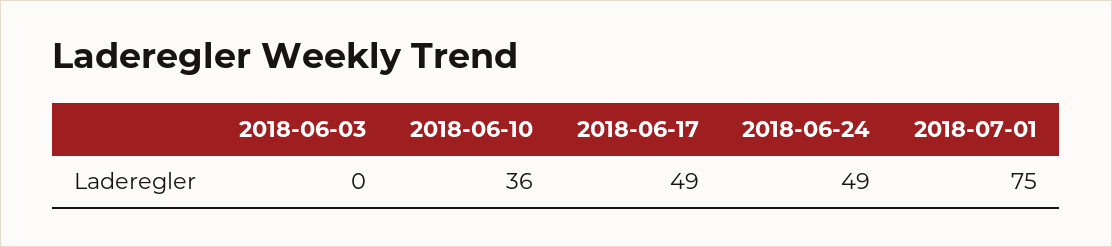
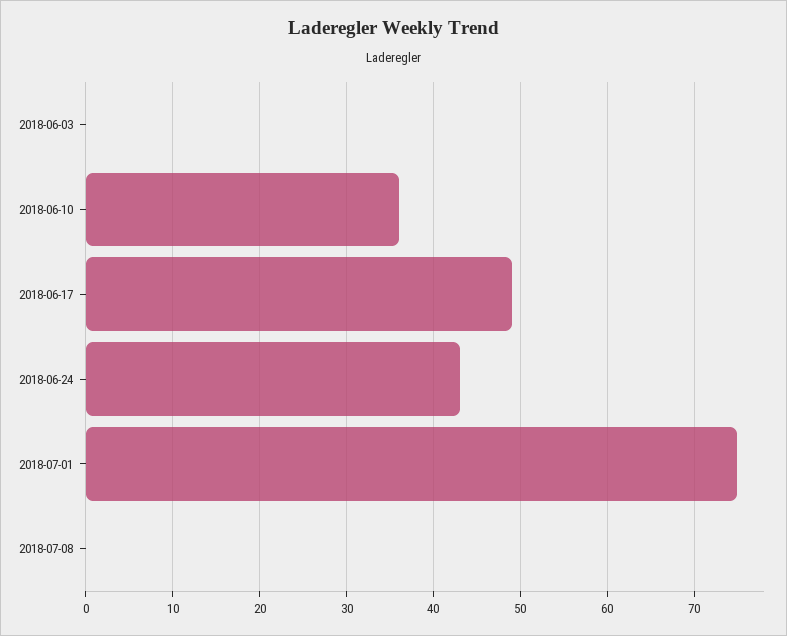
2018-06-24: 49 -> 43
2018-07-08: none -> 0

